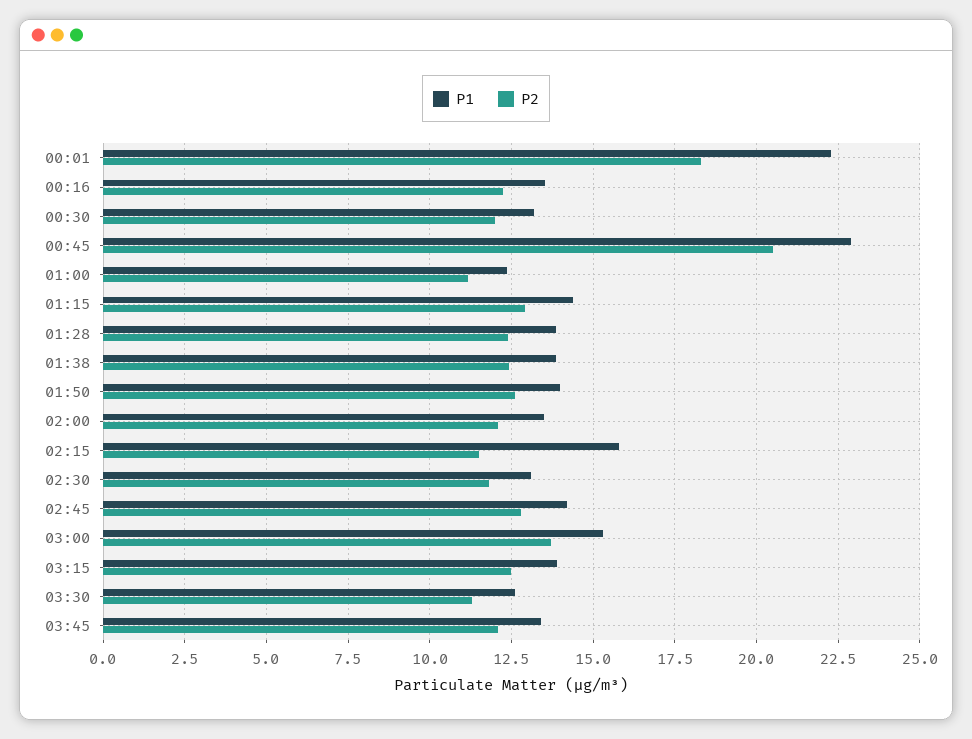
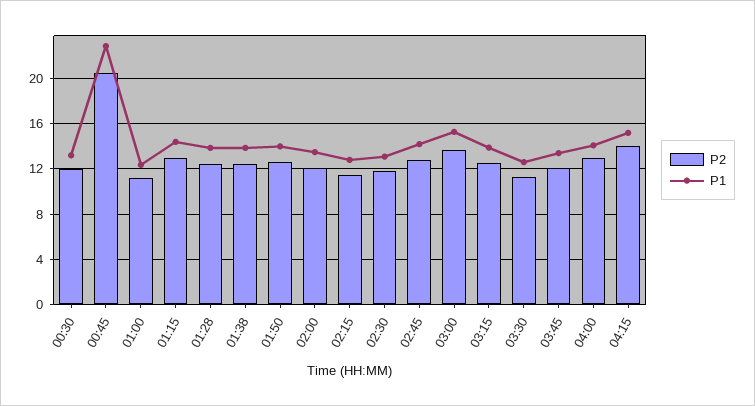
P1, 00:01: 22.25 -> none
P2, 00:01: 18.25 -> none
P1, 00:16: 13.5 -> none
P2, 00:16: 12.25 -> none
P1, 02:15: 15.75 -> 13
P2, 04:00: none -> 13
P1, 04:00: none -> 14
P2, 04:15: none -> 14
P1, 04:15: none -> 15

